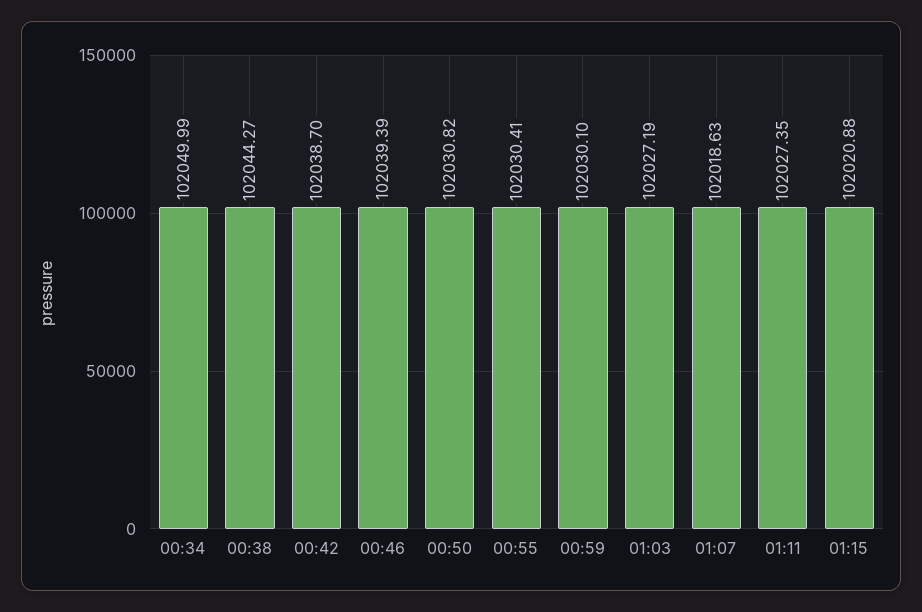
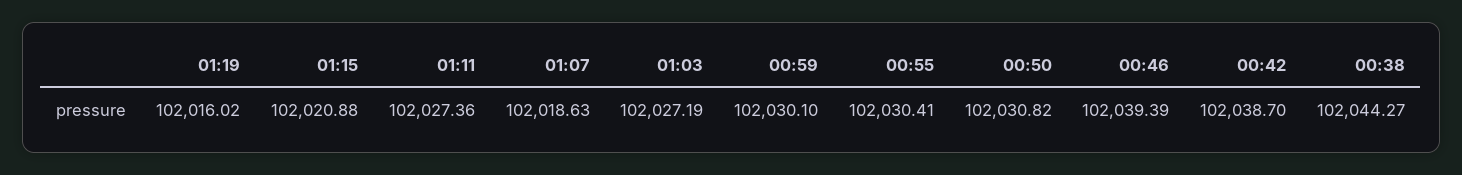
00:34: 102049.99 -> none
01:11: 102027.35 -> 102027.36
01:19: none -> 102016.02

